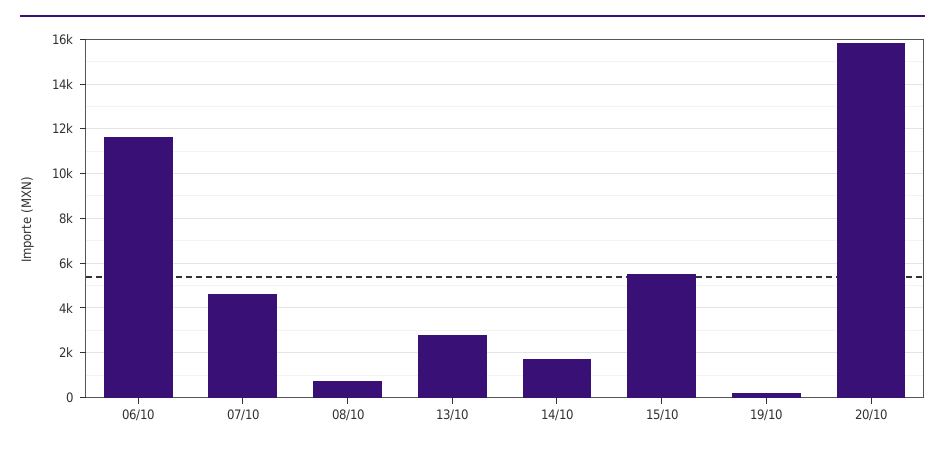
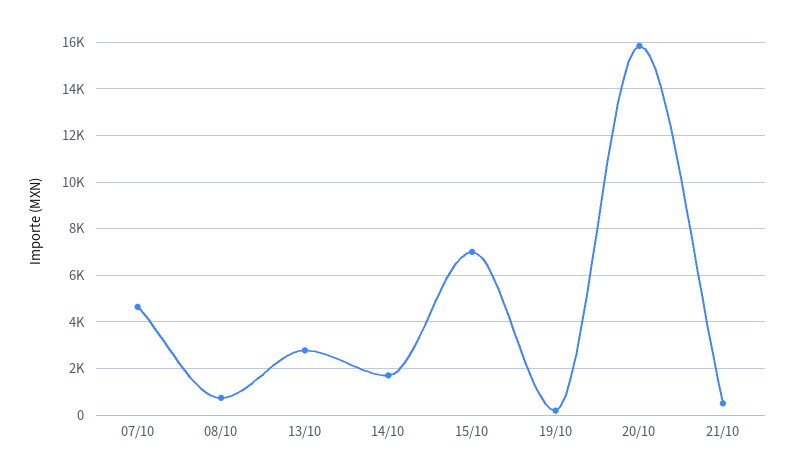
06/10: 11500 -> none
15/10: 5500 -> 7000
21/10: none -> 500

